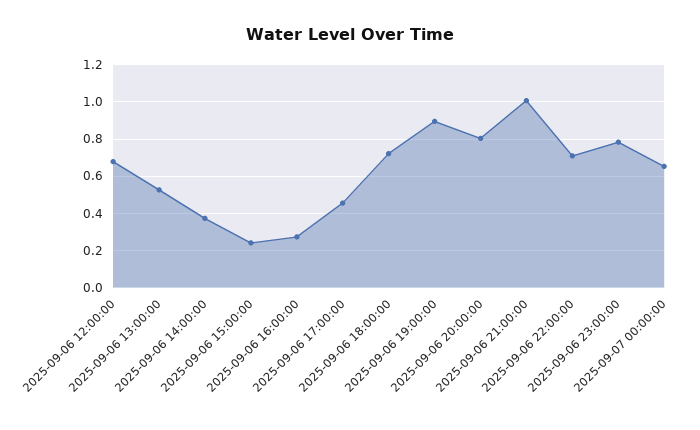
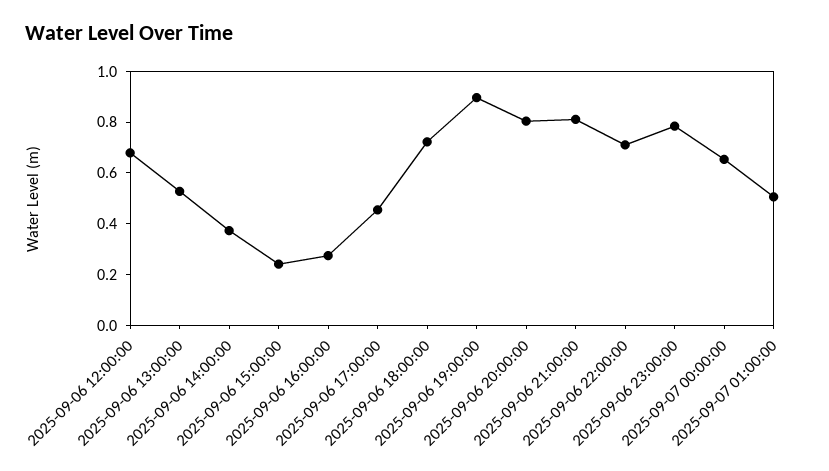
2025-09-06 21:00:00: 1 -> 0.8
2025-09-07 01:00:00: none -> 0.5

